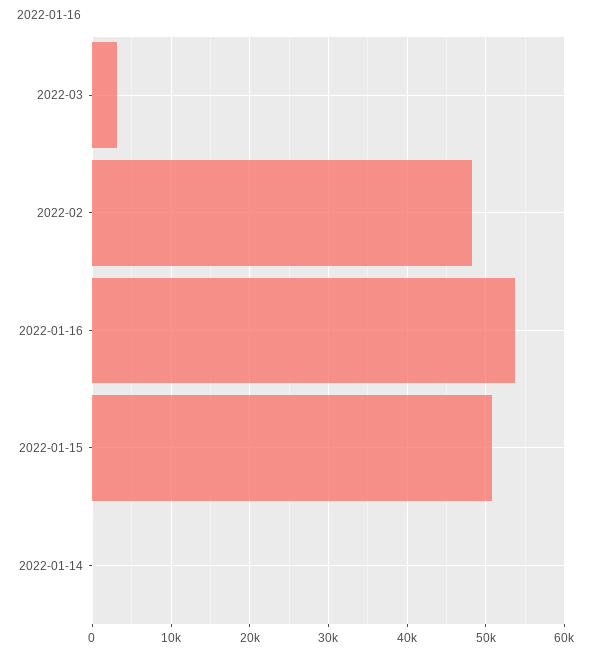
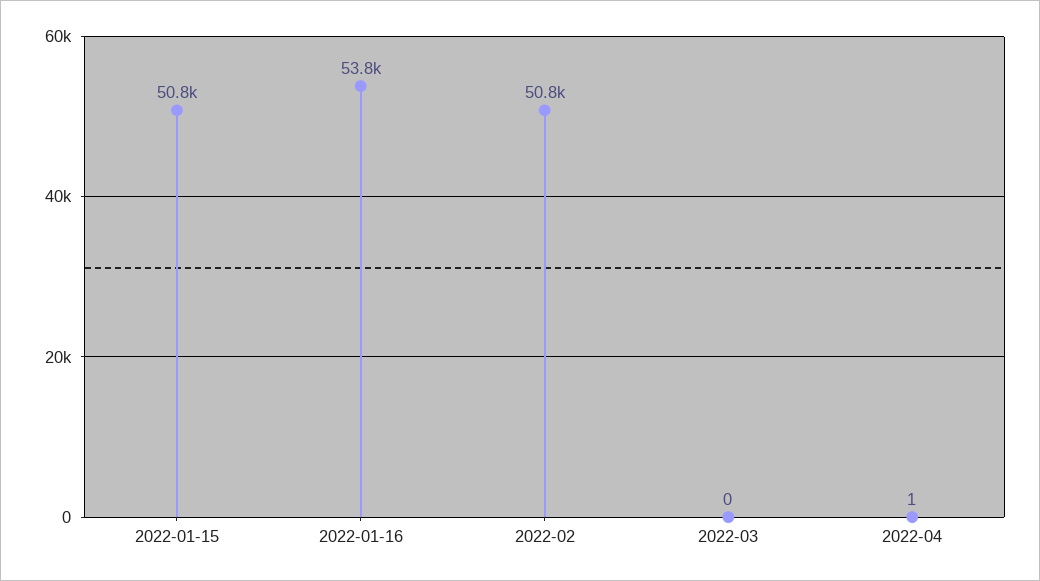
2022-03: 3000 -> 0
2022-02: 48000 -> 50800
2022-01-14: 0 -> none
2022-04: none -> 1

